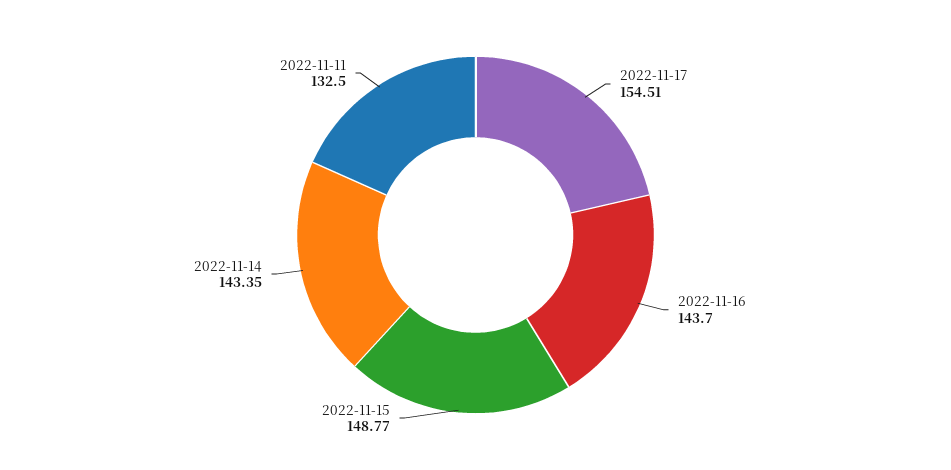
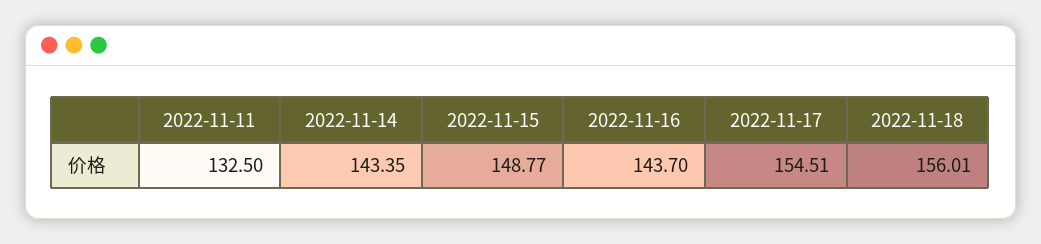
2022-11-18: none -> 156.01

